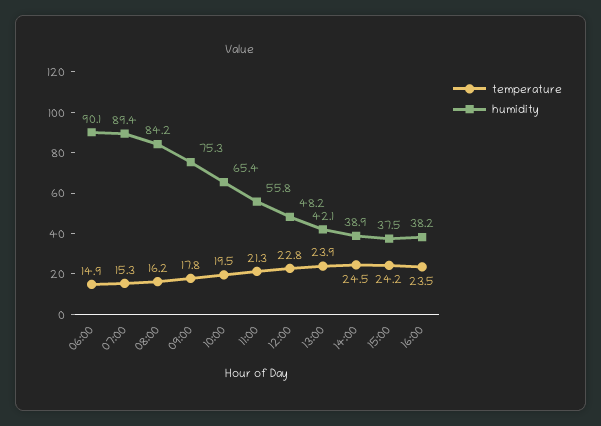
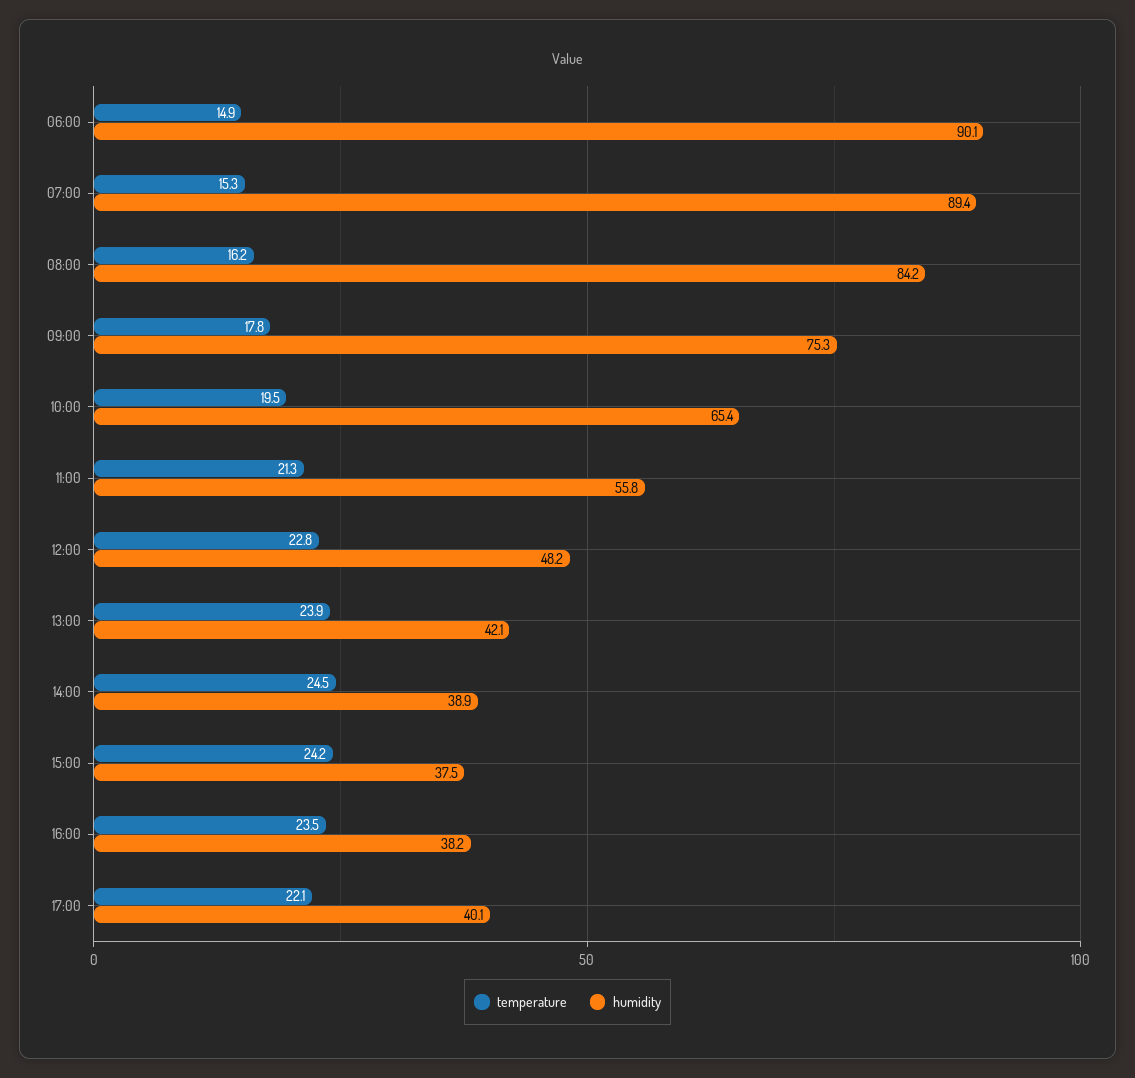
temperature, 17:00: none -> 22.1
humidity, 17:00: none -> 40.1

